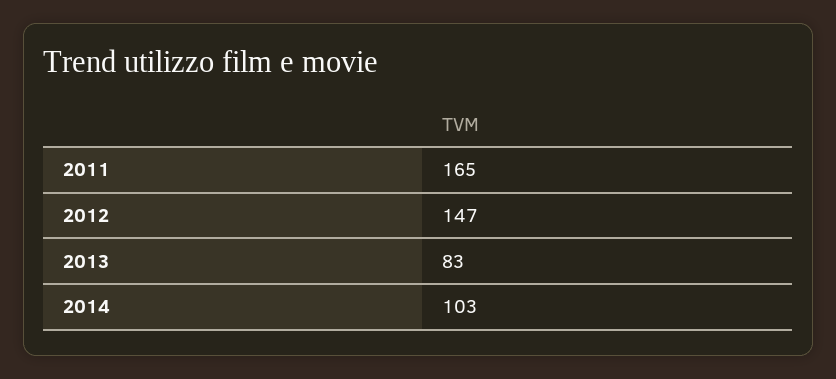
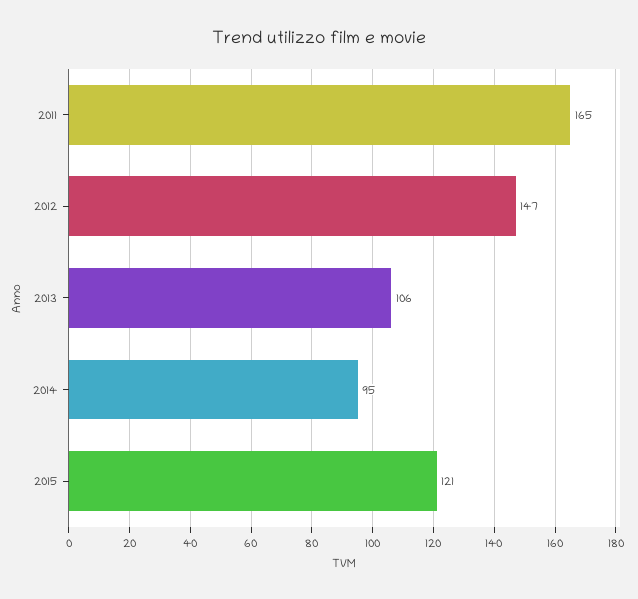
2013: 83 -> 106
2014: 103 -> 95
2015: none -> 121

